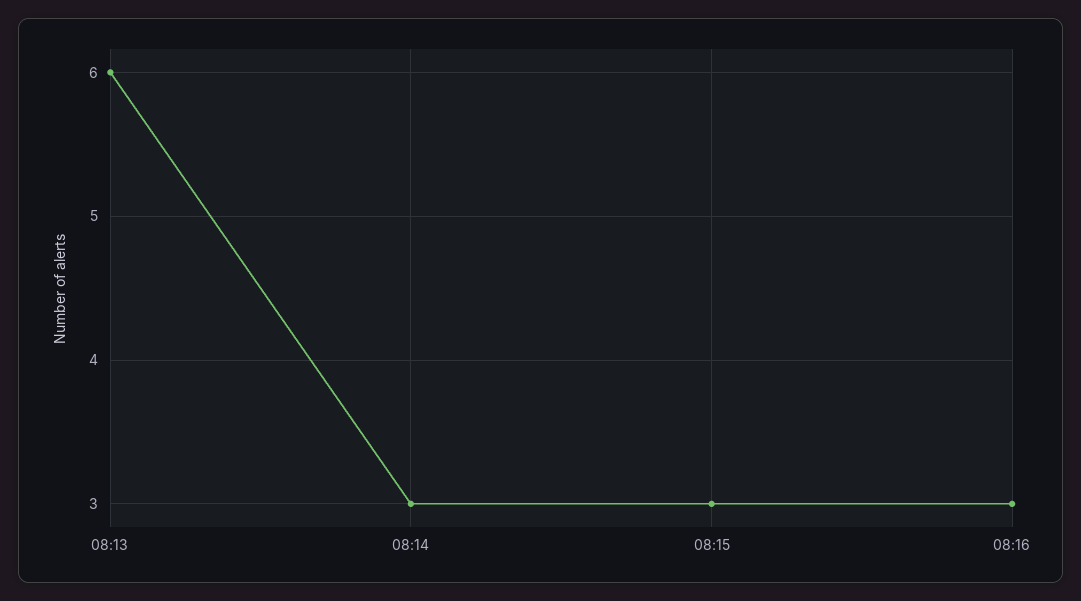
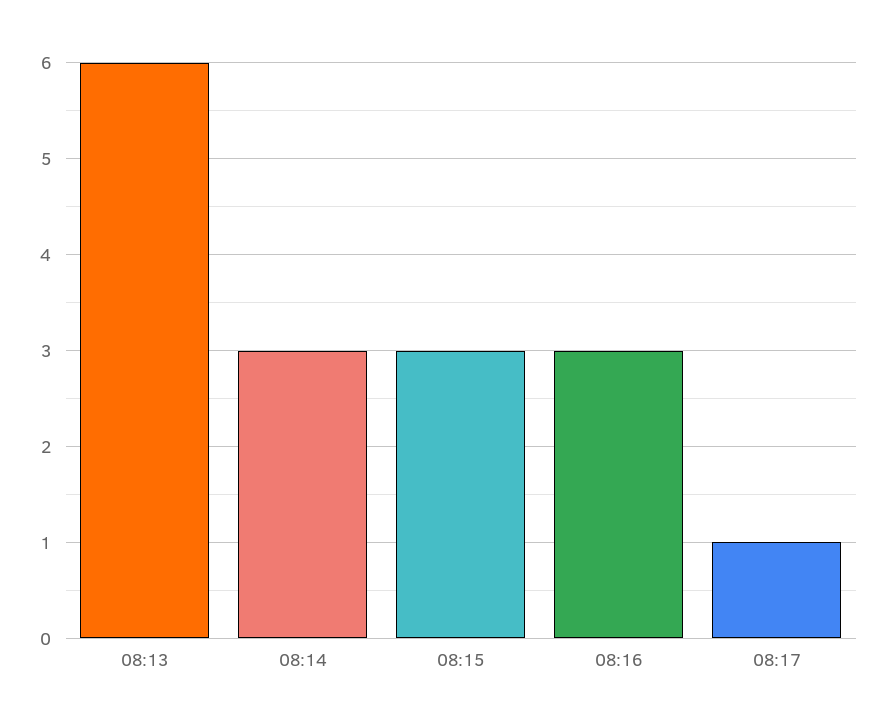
08:17: none -> 1

